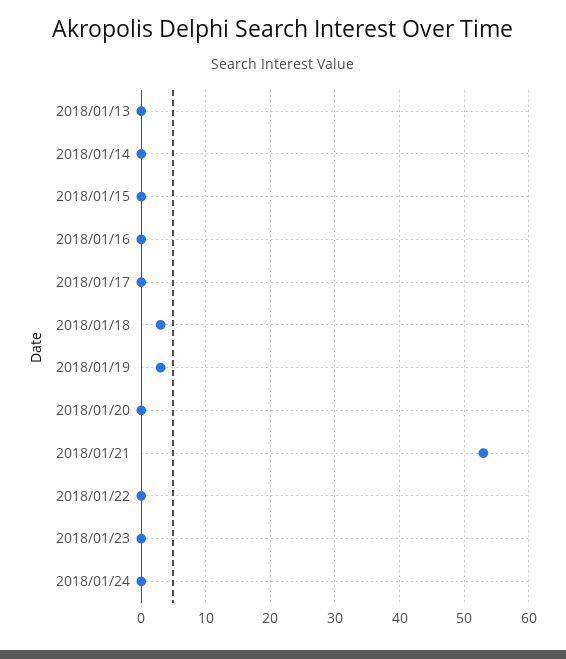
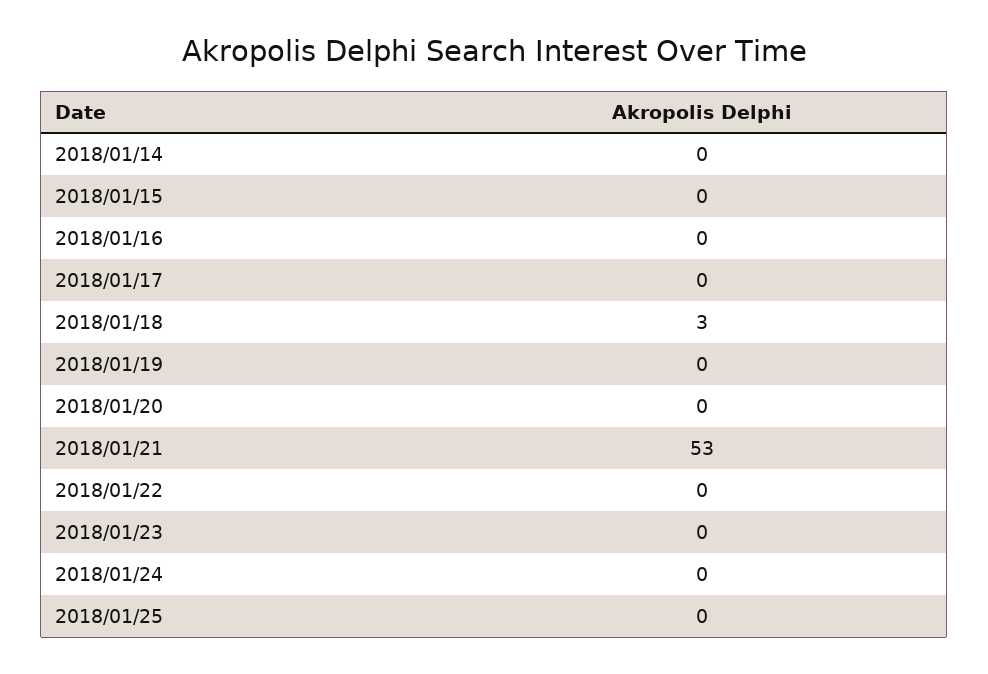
2018/01/13: 0 -> none
2018/01/19: 3 -> 0
2018/01/25: none -> 0

